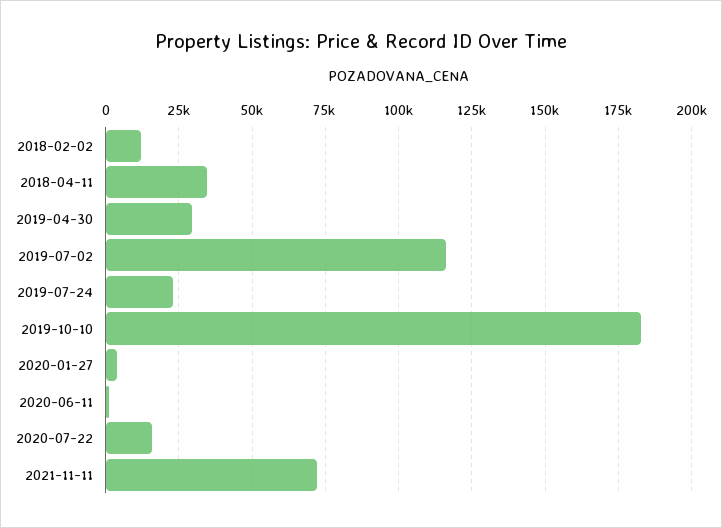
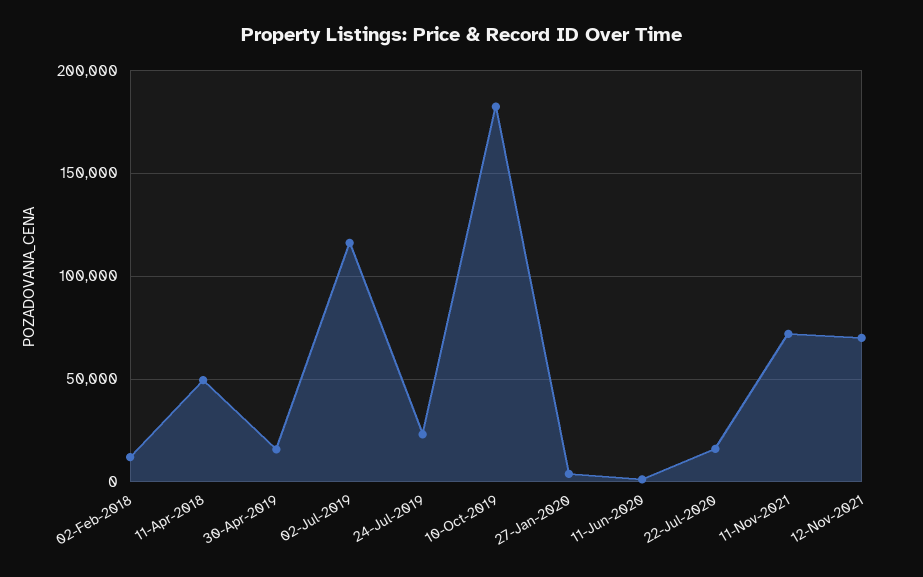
2018-04-11: 35000 -> 50000
2019-04-30: 30000 -> 15000
12-Nov-2021: none -> 70000

